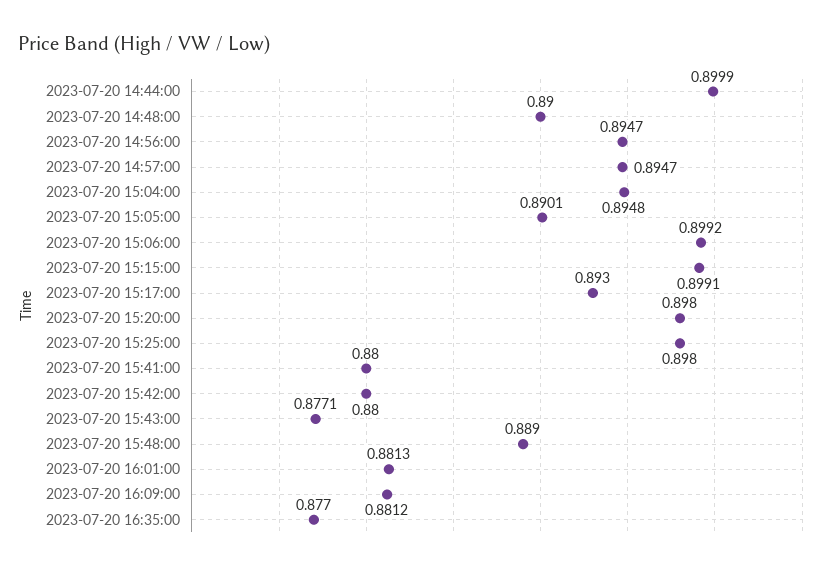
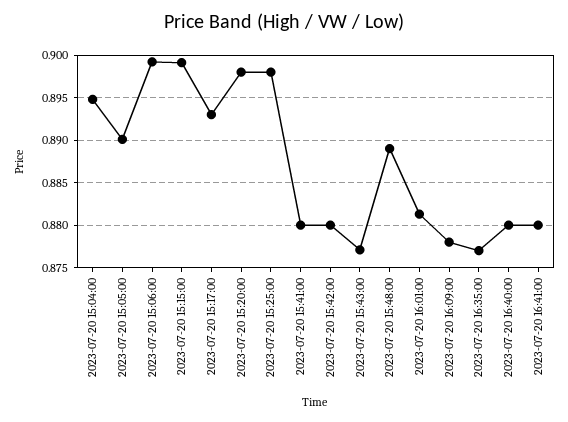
2023-07-20 14:44:00: 0.8999 -> none
2023-07-20 14:48:00: 0.89 -> none
2023-07-20 14:56:00: 0.8947 -> none
2023-07-20 14:57:00: 0.8947 -> none
2023-07-20 16:09:00: 0.8812 -> 0.878
2023-07-20 16:40:00: none -> 0.88
2023-07-20 16:41:00: none -> 0.88

